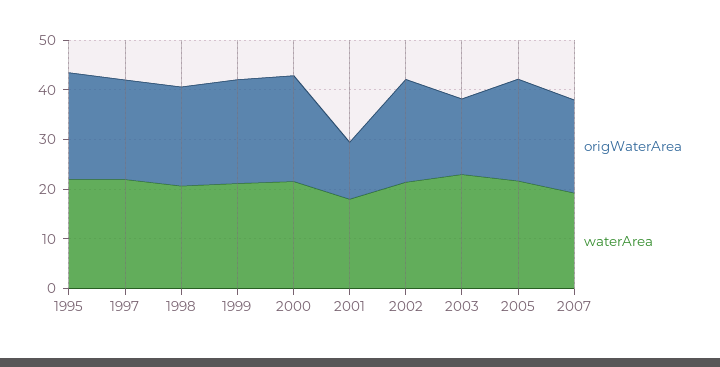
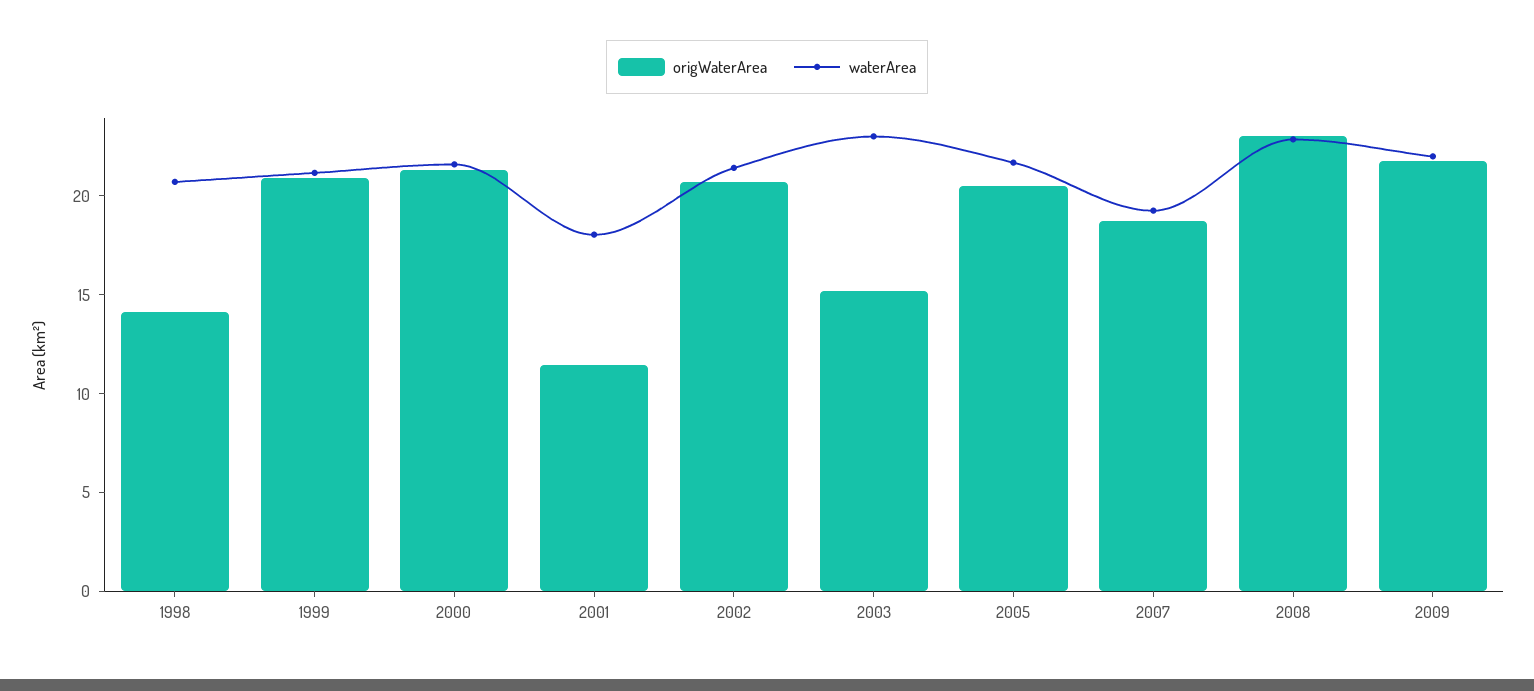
origWaterArea, 1995: 22 -> none
waterArea, 1995: 22 -> none
origWaterArea, 1997: 20 -> none
waterArea, 1997: 22 -> none
origWaterArea, 1998: 20 -> 14
origWaterArea, 2008: none -> 23
waterArea, 2008: none -> 23
origWaterArea, 2009: none -> 22
waterArea, 2009: none -> 22

